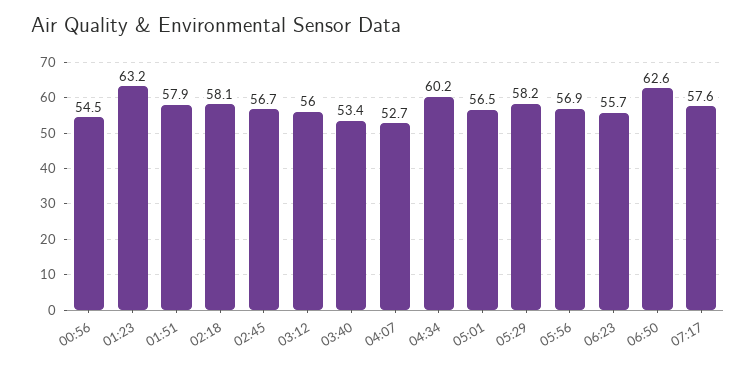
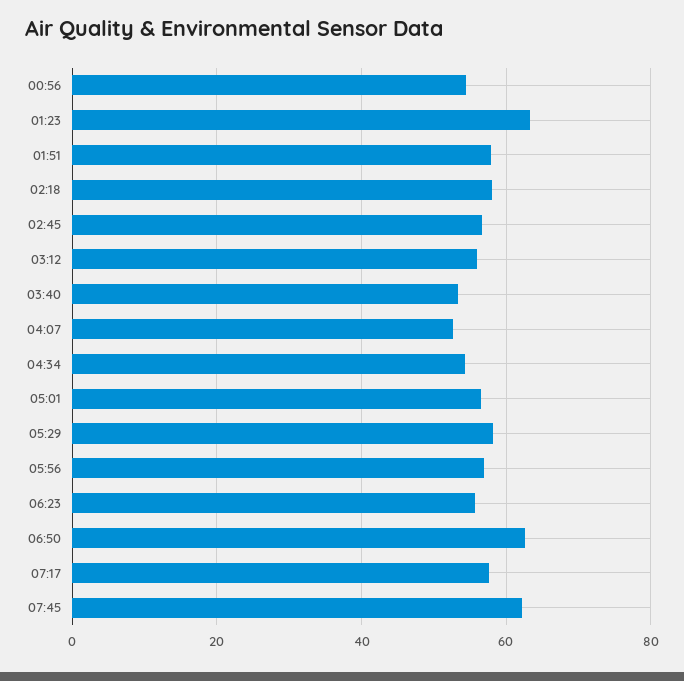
04:34: 60.2 -> 54
07:45: none -> 62

